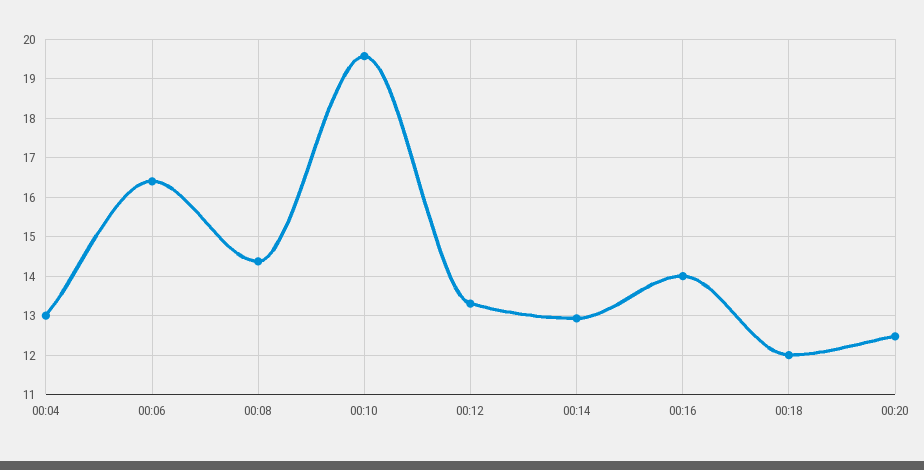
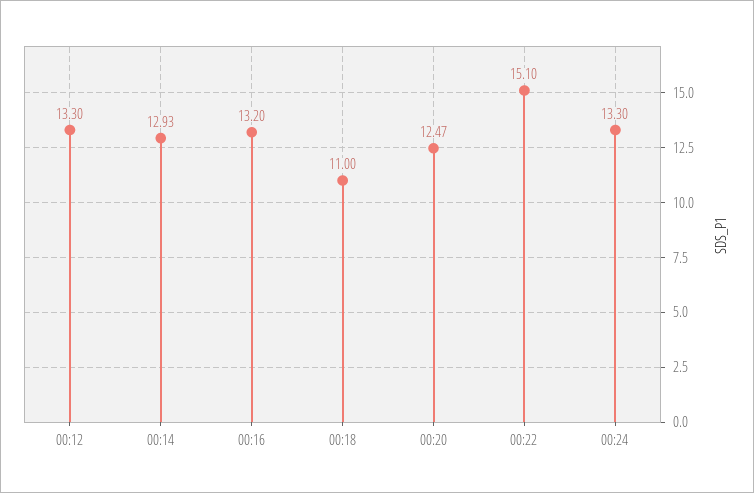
00:04: 13 -> none
00:06: 16.4 -> none
00:08: 14.4 -> none
00:10: 19.6 -> none
00:16: 14 -> 13.2
00:18: 12 -> 11
00:22: none -> 15.1
00:24: none -> 13.3

